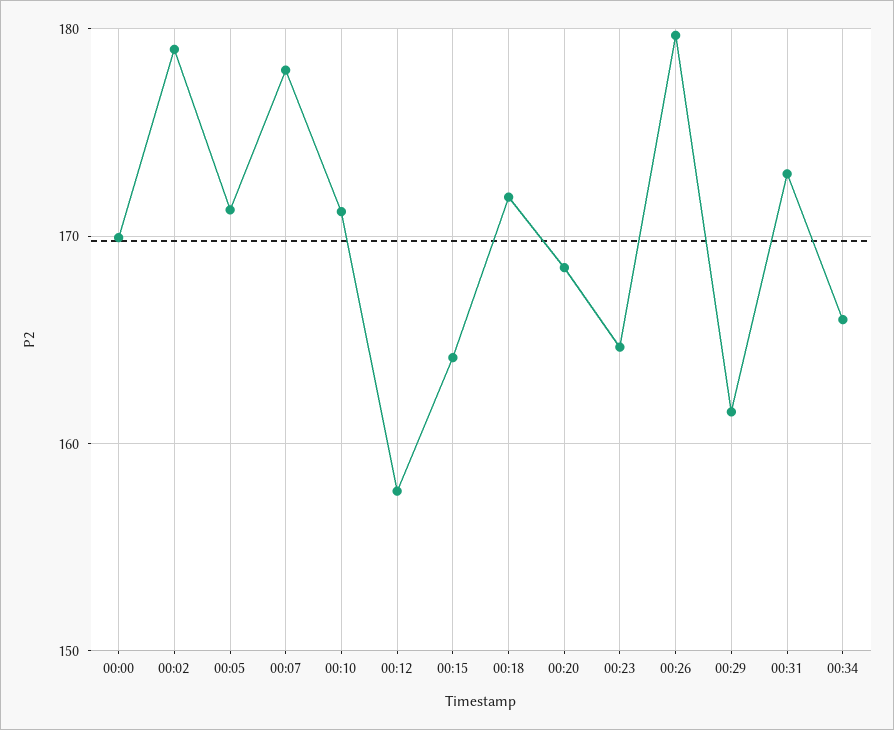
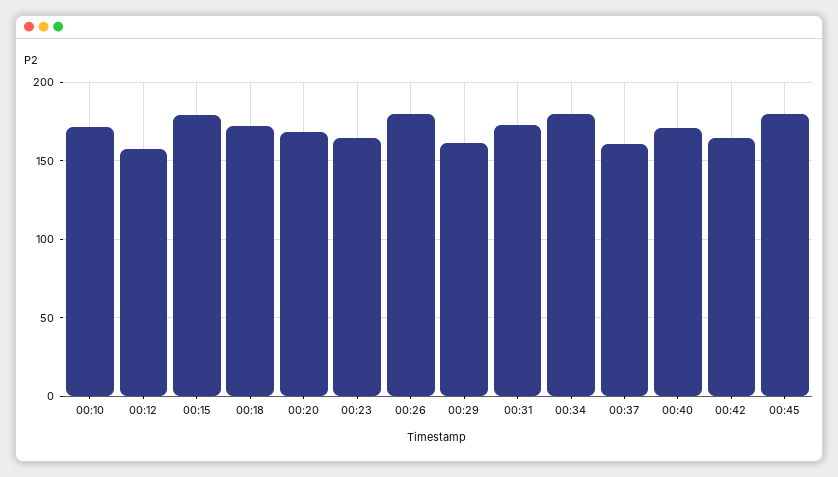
00:00: 170 -> none
00:02: 179 -> none
00:05: 171 -> none
00:07: 178 -> none
00:15: 164 -> 180
00:34: 166 -> 180
00:37: none -> 160
00:40: none -> 170
00:42: none -> 165
00:45: none -> 180

